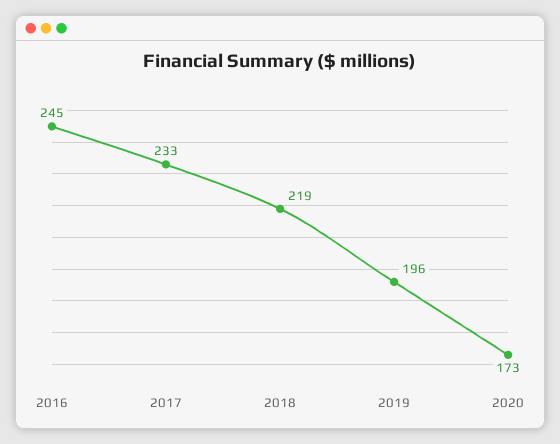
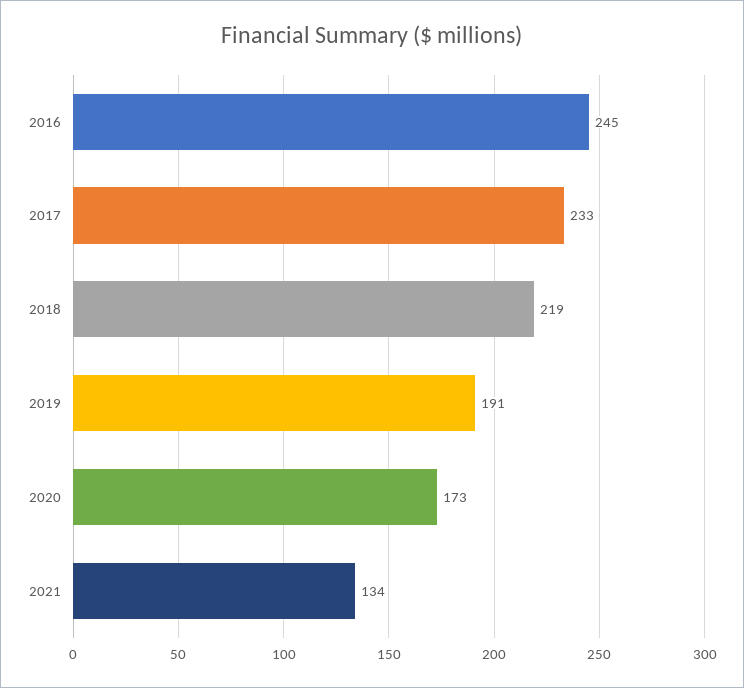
2019: 196 -> 191
2021: none -> 134

